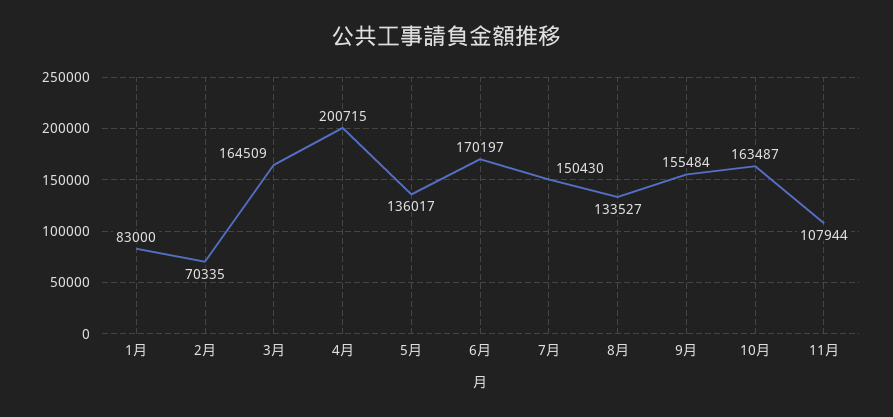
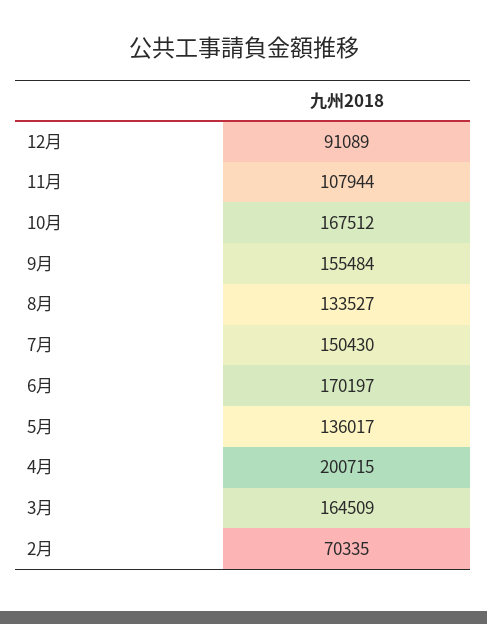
1月: 83000 -> none
10月: 163487 -> 167512
12月: none -> 91089

